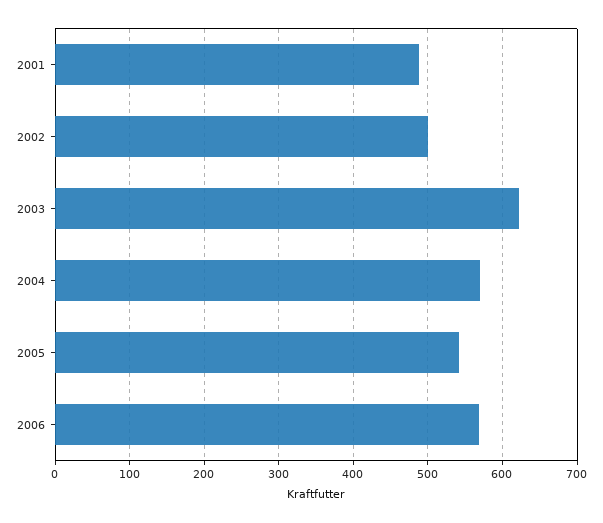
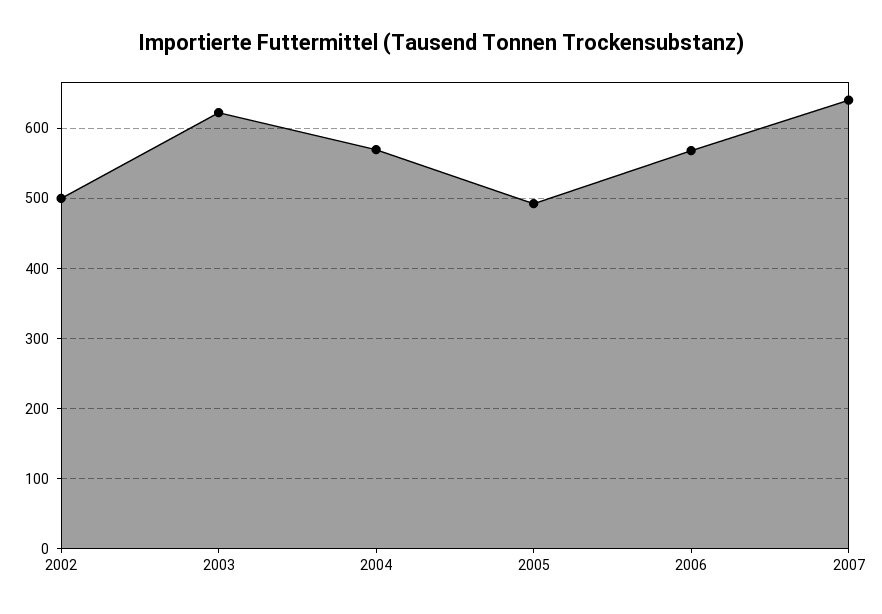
2001: 490 -> none
2005: 540 -> 490
2007: none -> 640

